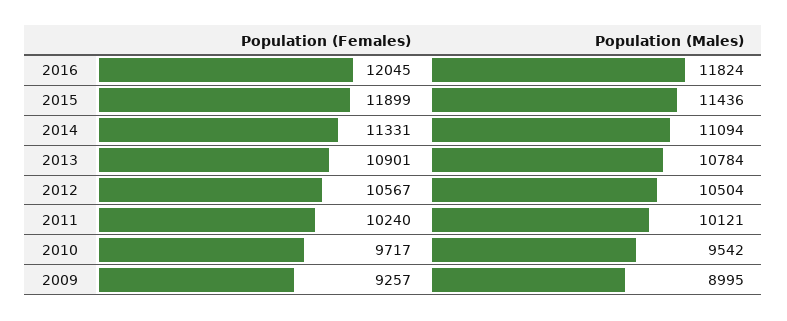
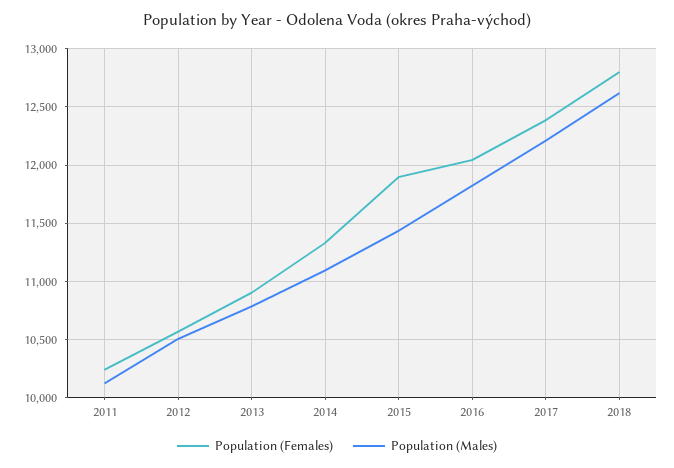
Population (Females), 2010: 9717 -> none
Population (Males), 2010: 9542 -> none
Population (Females), 2009: 9257 -> none
Population (Males), 2009: 8995 -> none
Population (Females), 2017: none -> 12400
Population (Males), 2017: none -> 12200
Population (Females), 2018: none -> 12800
Population (Males), 2018: none -> 12600

